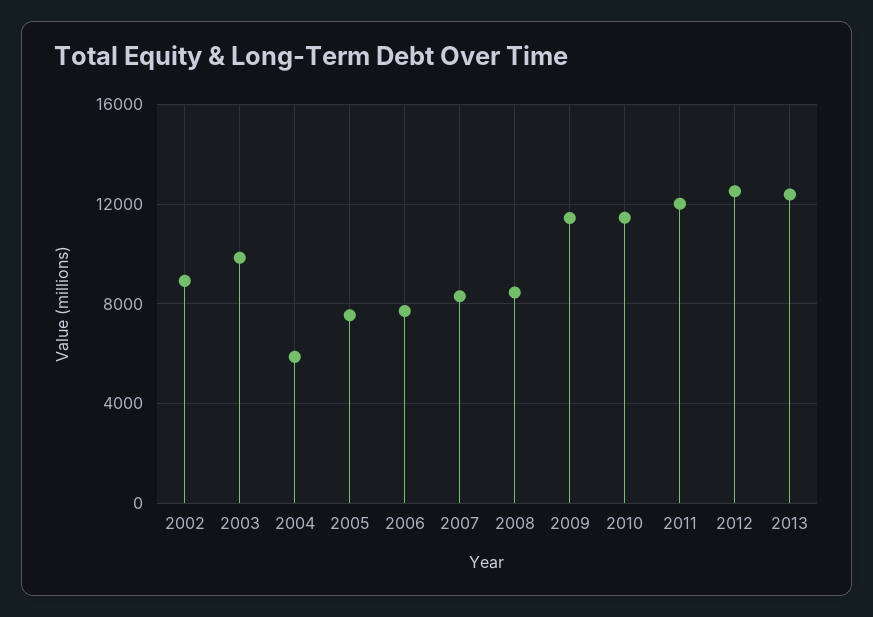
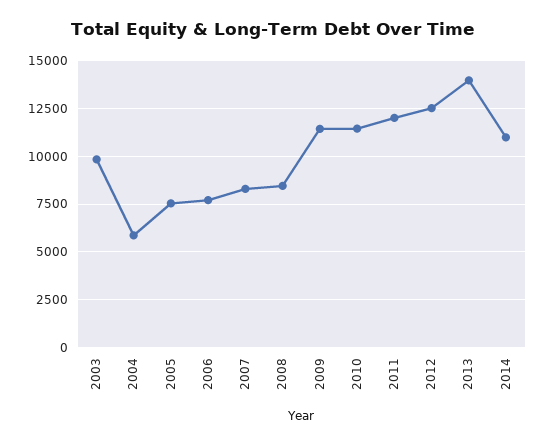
2002: 9000 -> none
2013: 12500 -> 14000
2014: none -> 11000

